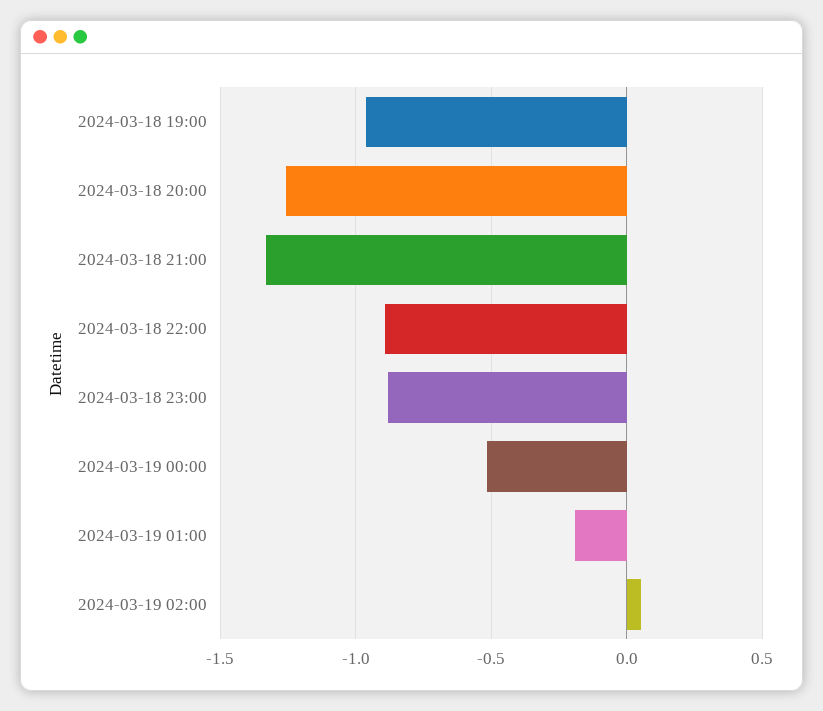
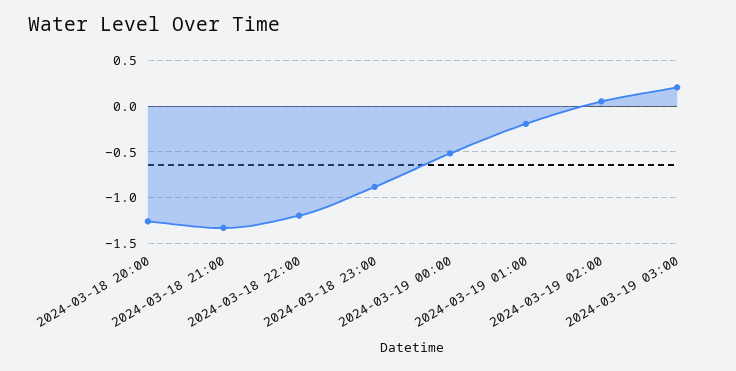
2024-03-18 19:00: -0.95 -> none
2024-03-18 22:00: -0.9 -> -1.2
2024-03-19 03:00: none -> 0.2

